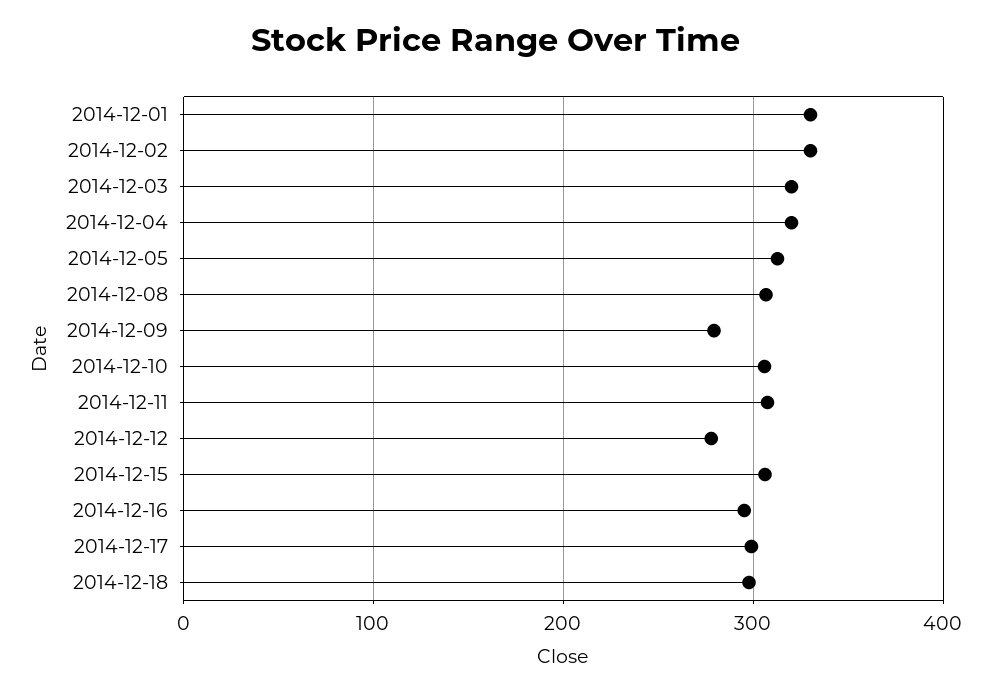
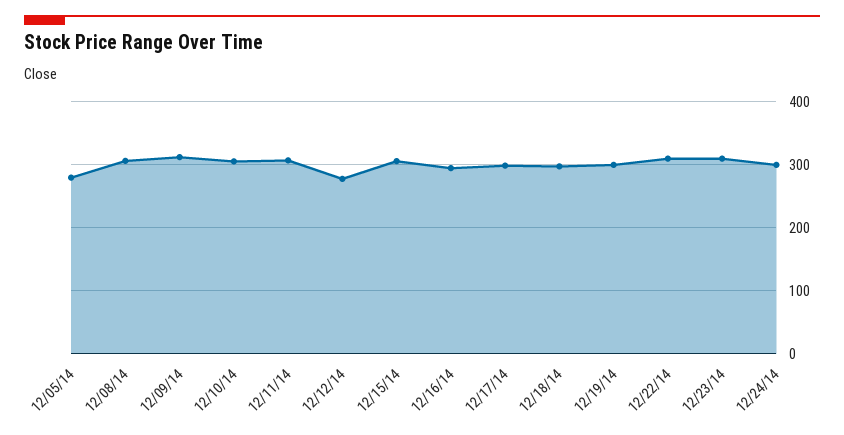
2014-12-01: 330 -> none
2014-12-02: 330 -> none
2014-12-03: 320 -> none
2014-12-04: 320 -> none
2014-12-05: 310 -> 280
2014-12-09: 280 -> 310
12/19/14: none -> 300
12/22/14: none -> 310
12/23/14: none -> 310
12/24/14: none -> 300

